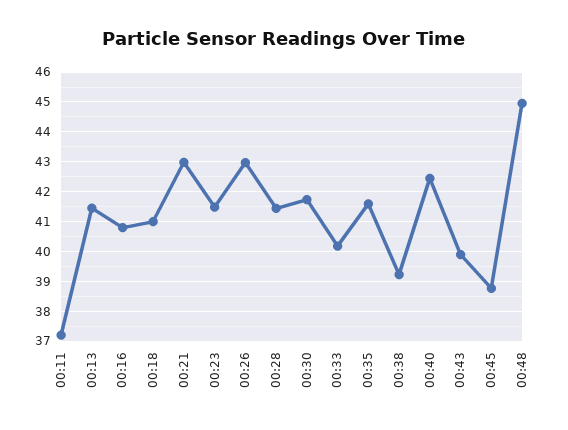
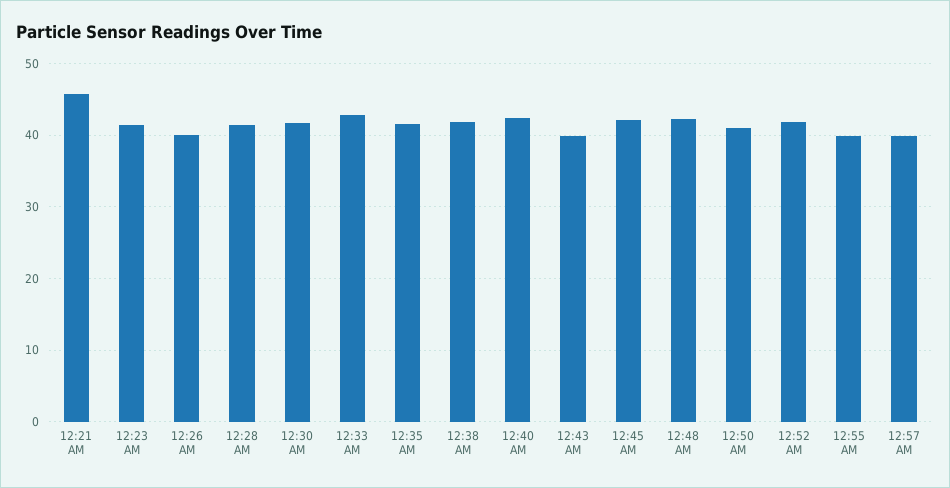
00:11: 37.25 -> none
00:13: 41.5 -> none
00:16: 40.75 -> none
00:18: 41 -> none
00:21: 43 -> 46
00:26: 43 -> 40
00:33: 40.25 -> 43
00:38: 39.25 -> 42
00:45: 38.75 -> 42
00:48: 45 -> 42
12:50 AM: none -> 41
12:52 AM: none -> 42
12:55 AM: none -> 40
12:57 AM: none -> 40

